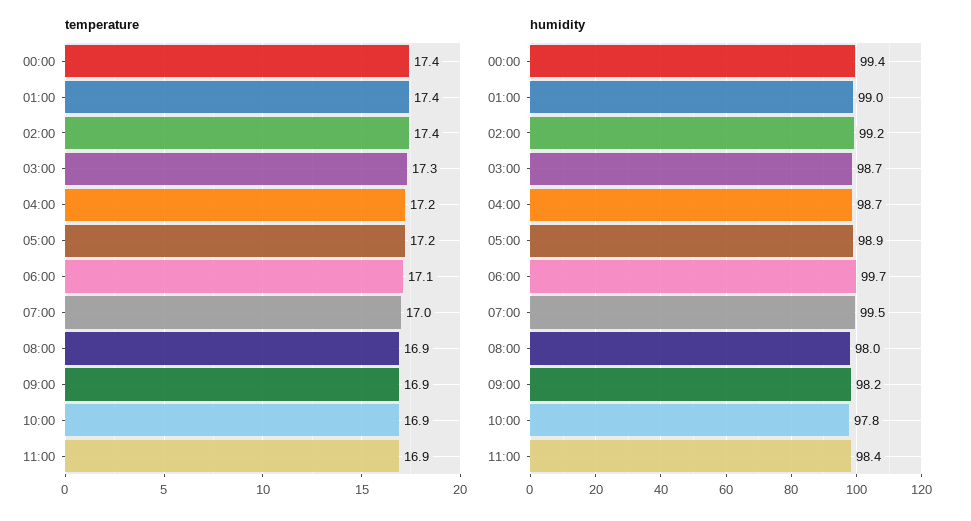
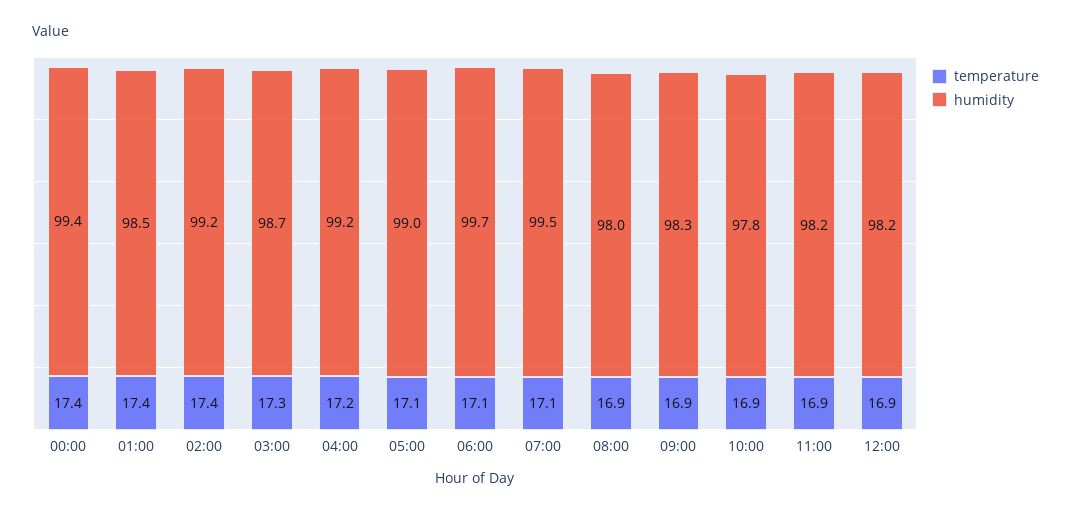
temperature, 05:00: 17.2 -> 17.1
temperature, 07:00: 17 -> 17.1
humidity, 01:00: 99 -> 98.5
humidity, 04:00: 98.7 -> 99.2
humidity, 05:00: 98.9 -> 99
humidity, 09:00: 98.2 -> 98.3
humidity, 11:00: 98.4 -> 98.2
temperature, 12:00: none -> 16.9
humidity, 12:00: none -> 98.2

